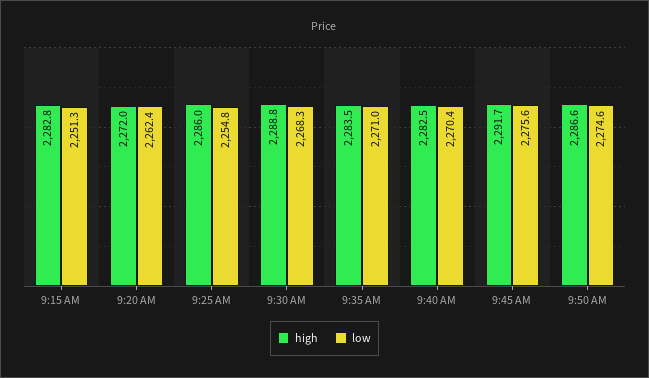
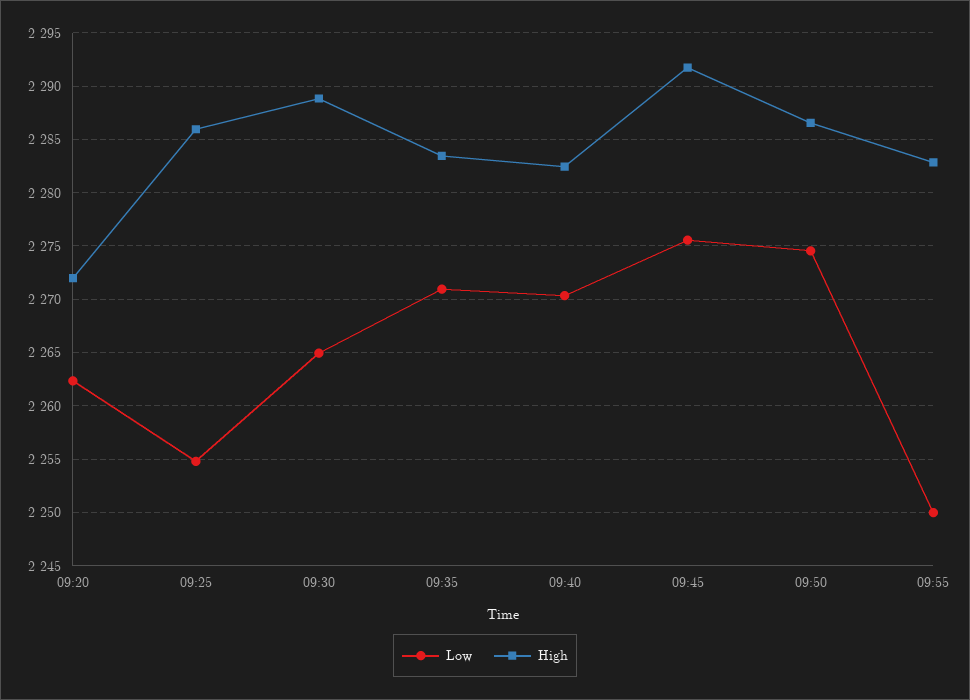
high, 9:15 AM: 2282.8 -> none
low, 9:15 AM: 2251.3 -> none
low, 9:30 AM: 2268.3 -> 2265
low, 09:55: none -> 2250
high, 09:55: none -> 2283

